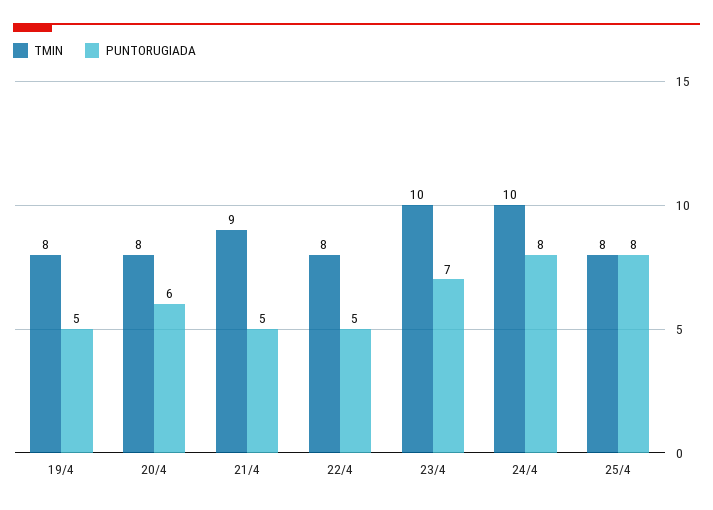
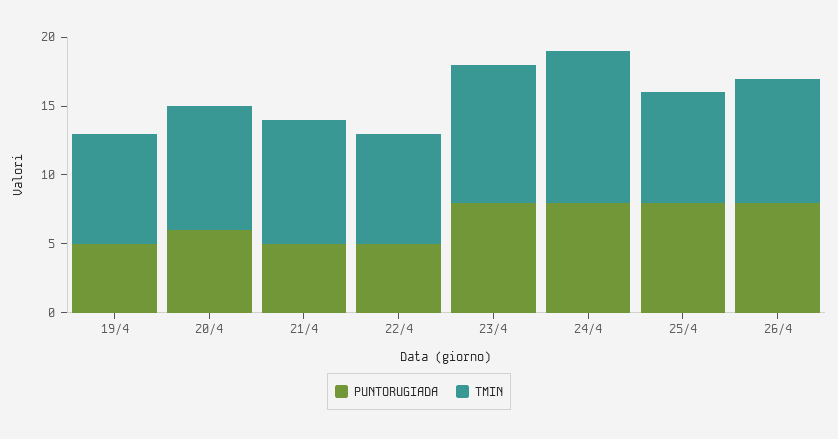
TMIN, 20/4: 8 -> 9
PUNTORUGIADA, 23/4: 7 -> 8
TMIN, 24/4: 10 -> 11
PUNTORUGIADA, 26/4: none -> 8
TMIN, 26/4: none -> 9

